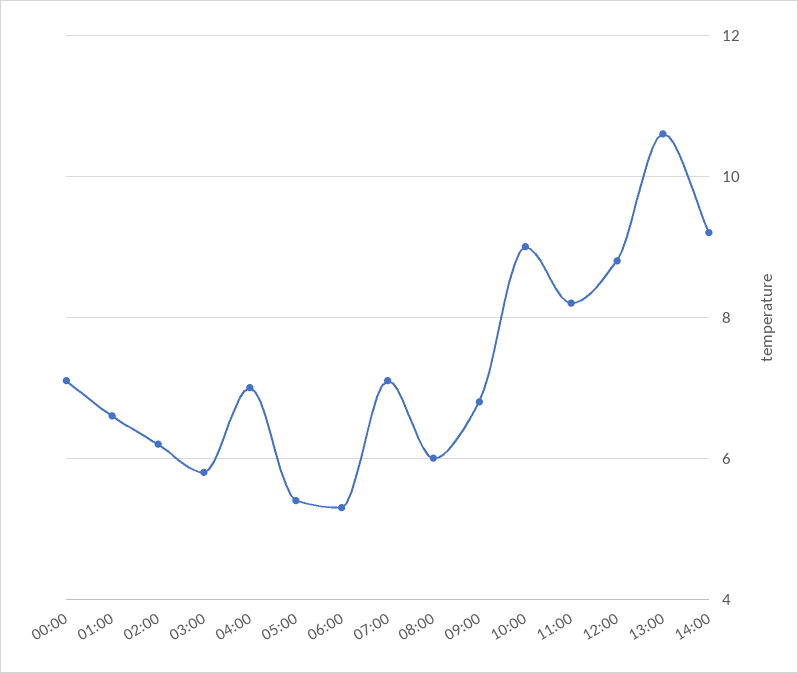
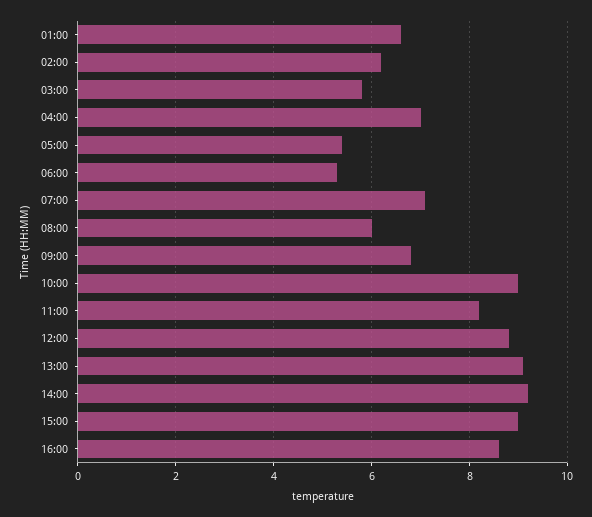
00:00: 7 -> none
13:00: 10.5 -> 9
15:00: none -> 9
16:00: none -> 8.5

